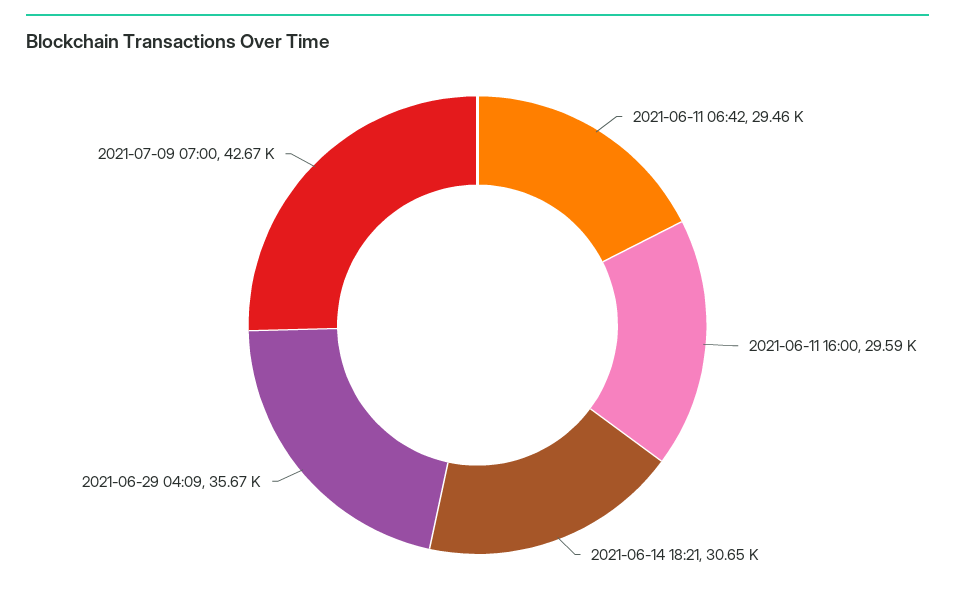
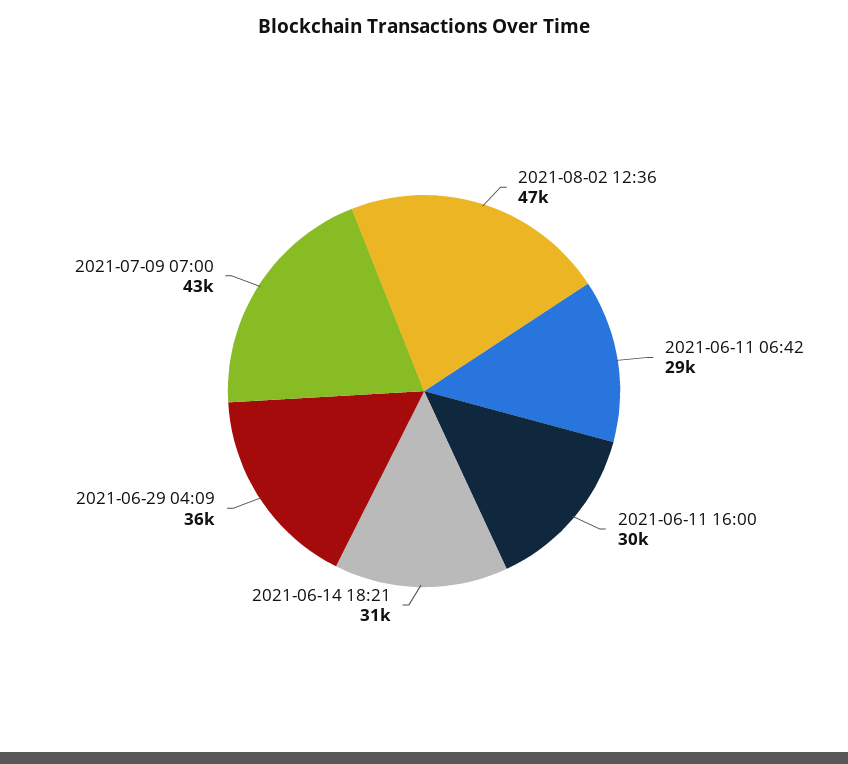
2021-08-02 12:36: none -> 47000

